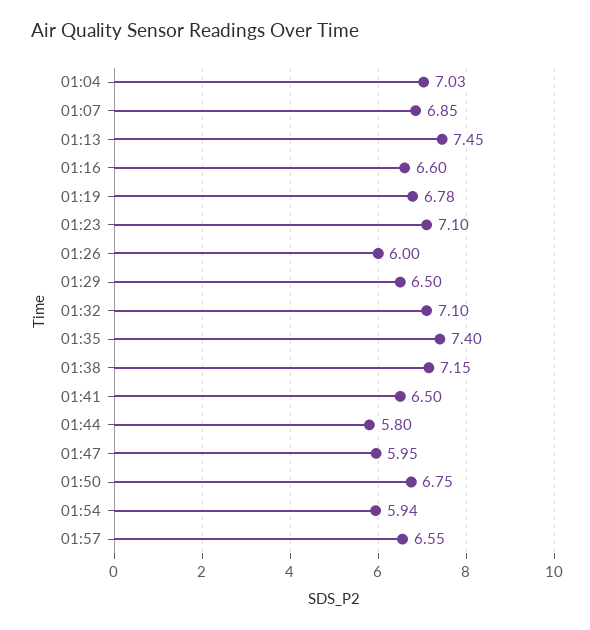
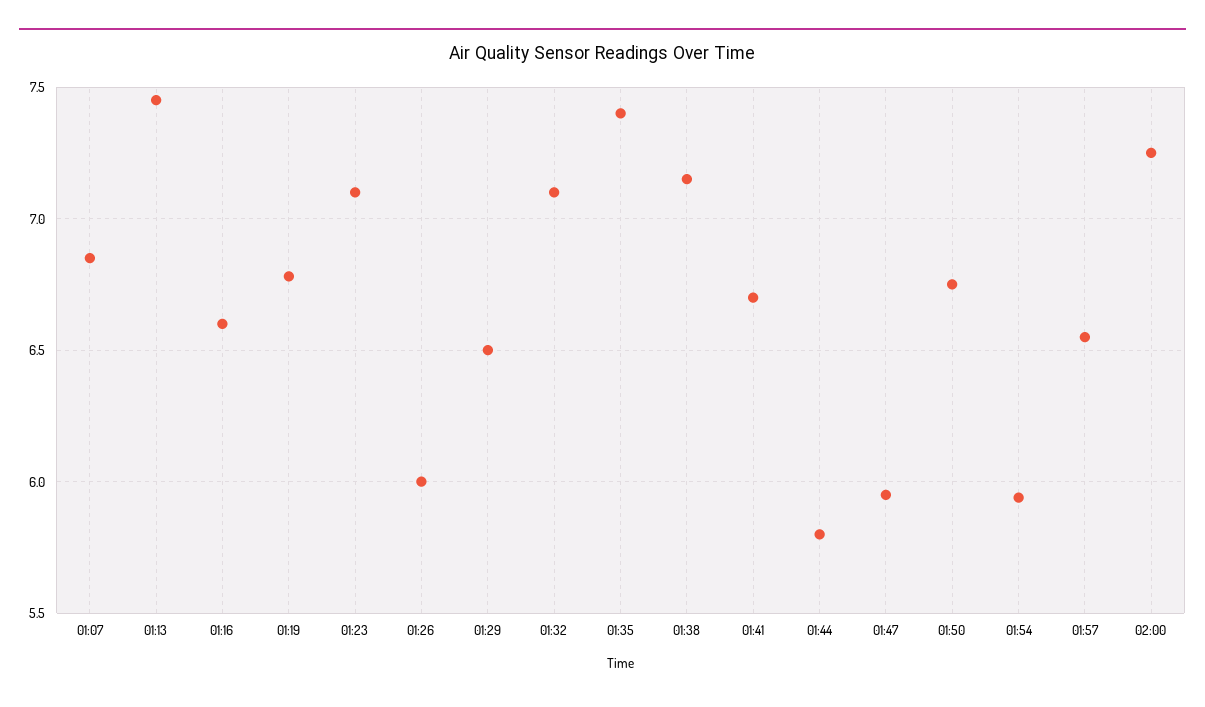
01:04: 7.03 -> none
01:41: 6.5 -> 6.7
02:00: none -> 7.25

